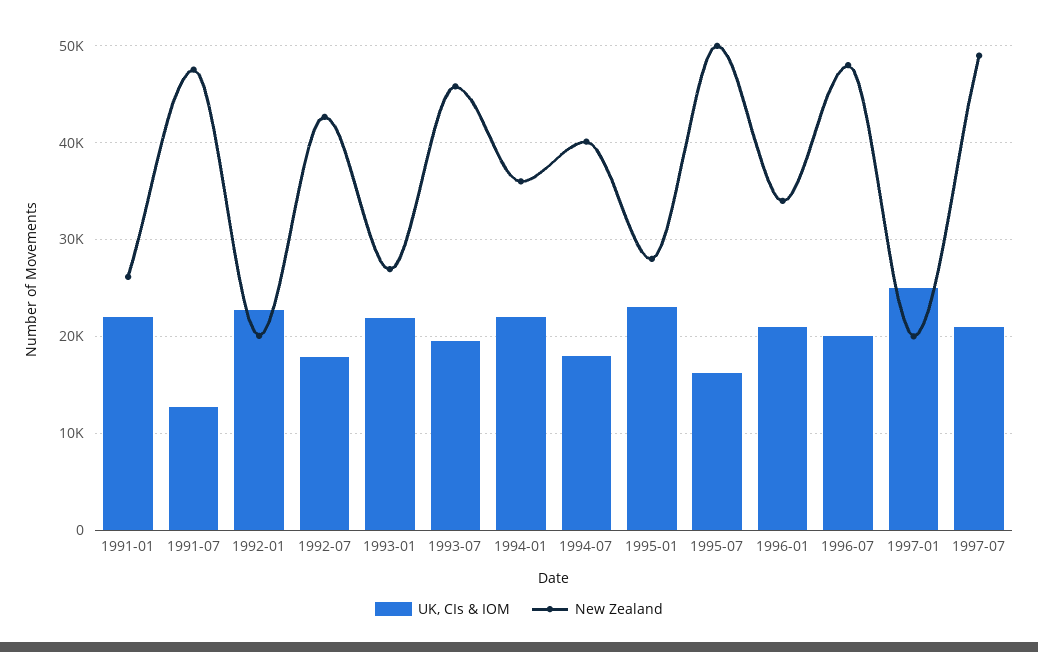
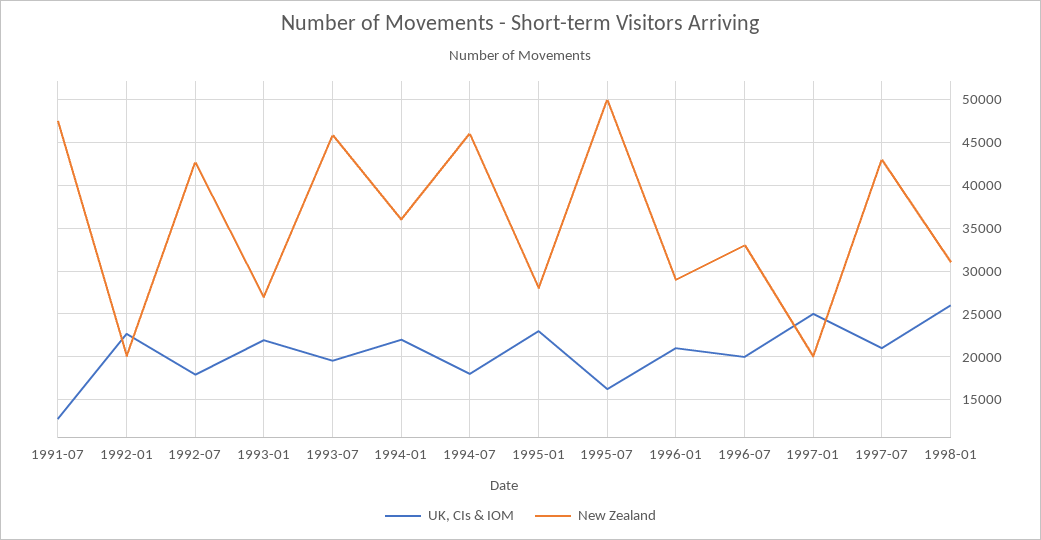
UK, CIs & IOM, 1991-01: 22000 -> none
New Zealand, 1991-01: 26000 -> none
New Zealand, 1994-07: 40000 -> 46000
New Zealand, 1996-01: 34000 -> 29000
New Zealand, 1996-07: 48000 -> 33000
New Zealand, 1997-07: 49000 -> 43000
UK, CIs & IOM, 1998-01: none -> 26000
New Zealand, 1998-01: none -> 31000

